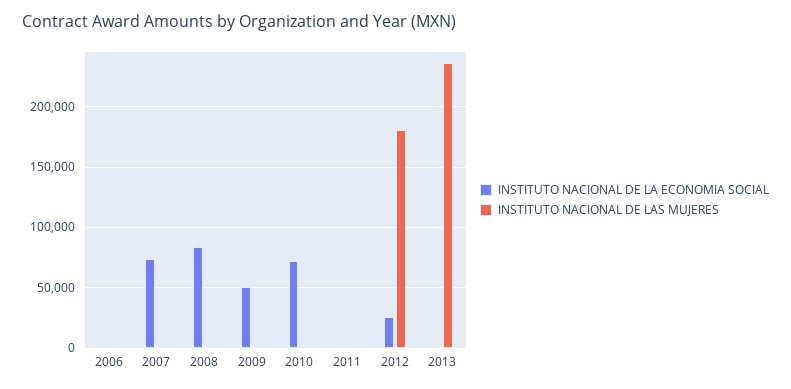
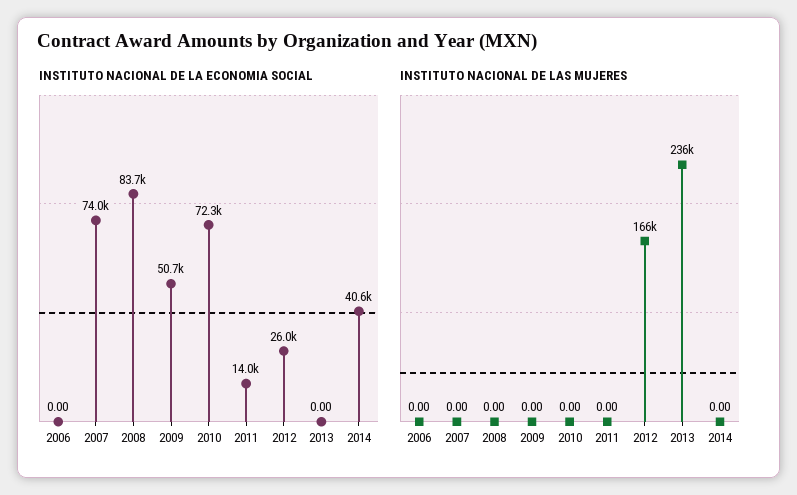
INSTITUTO NACIONAL DE LA ECONOMIA SOCIAL, 2011: 0 -> 14000
INSTITUTO NACIONAL DE LAS MUJERES, 2012: 180000 -> 166000
INSTITUTO NACIONAL DE LA ECONOMIA SOCIAL, 2014: none -> 40600
INSTITUTO NACIONAL DE LAS MUJERES, 2014: none -> 0

